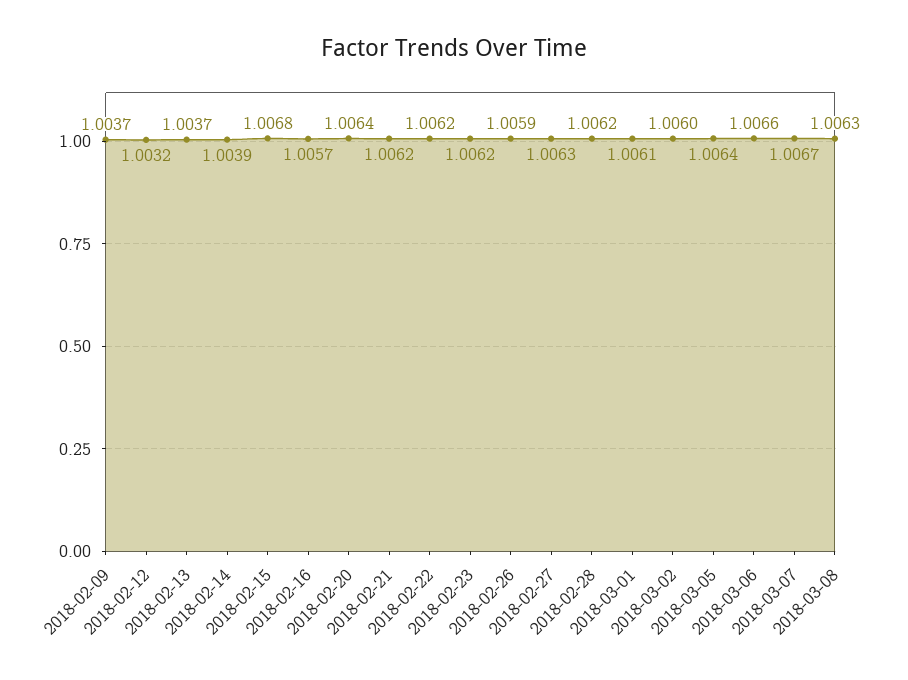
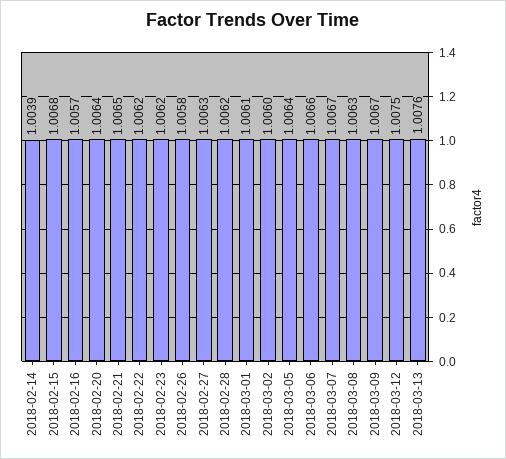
2018-02-09: 1.0037 -> none
2018-02-12: 1.0032 -> none
2018-02-13: 1.0037 -> none
2018-02-21: 1.0062 -> 1.0065
2018-02-26: 1.0059 -> 1.0058
2018-03-09: none -> 1.0067
2018-03-12: none -> 1.0075
2018-03-13: none -> 1.0076

